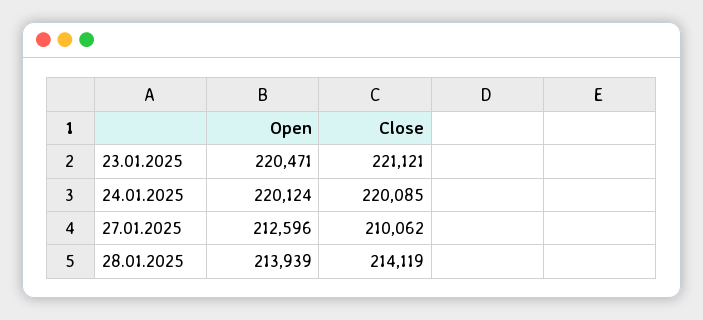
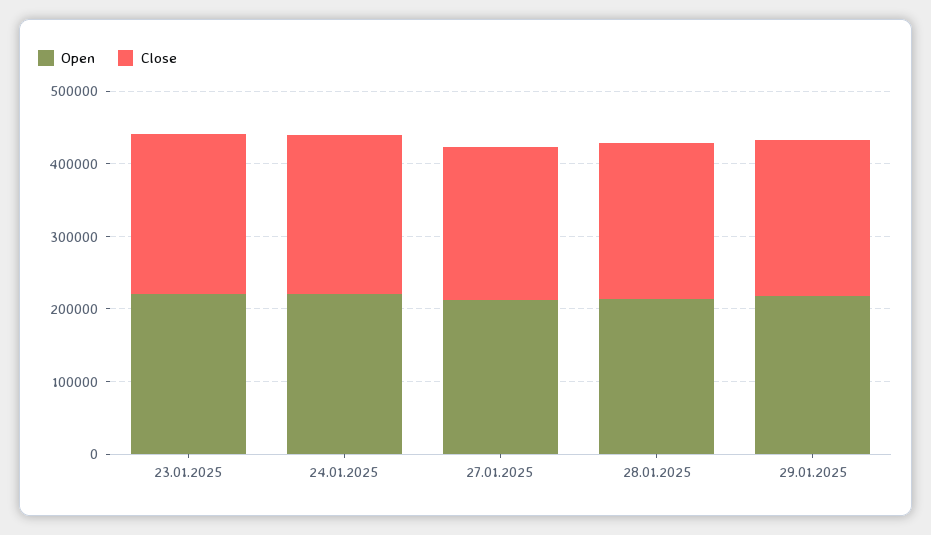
Open, 29.01.2025: none -> 220000
Close, 29.01.2025: none -> 220000

